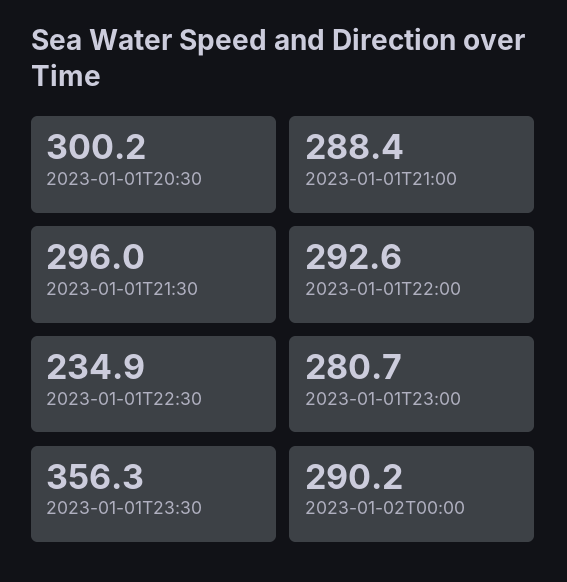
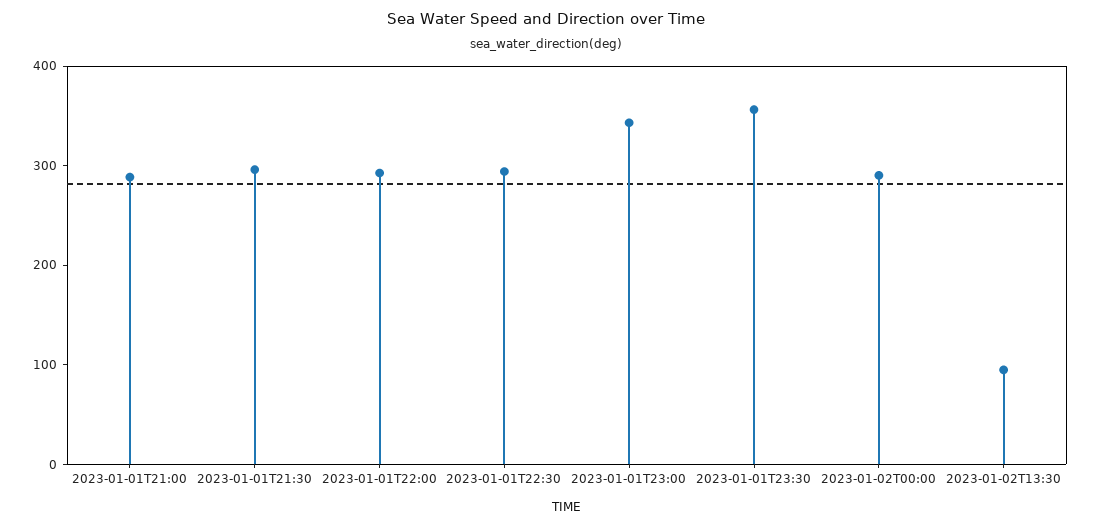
2023-01-01T20:30: 300.2 -> none
2023-01-01T22:30: 234.9 -> 300
2023-01-01T23:00: 280.7 -> 340
2023-01-02T13:30: none -> 100

